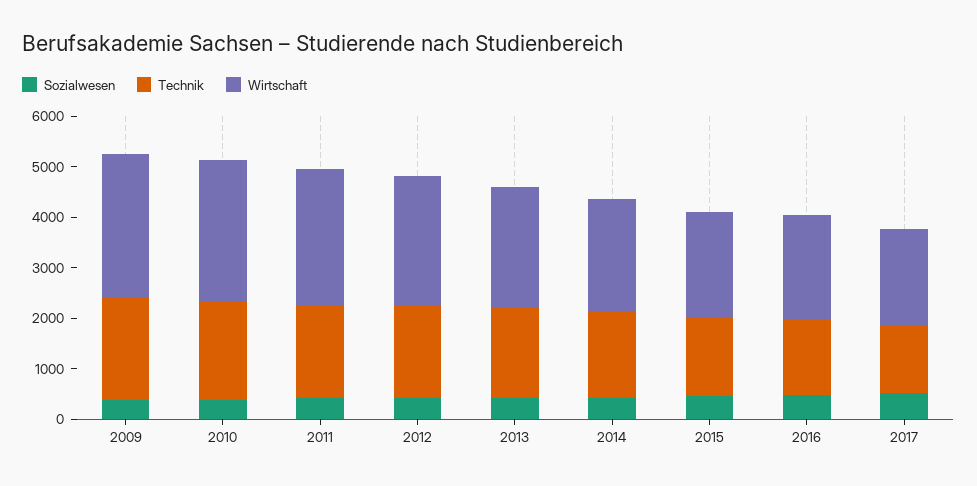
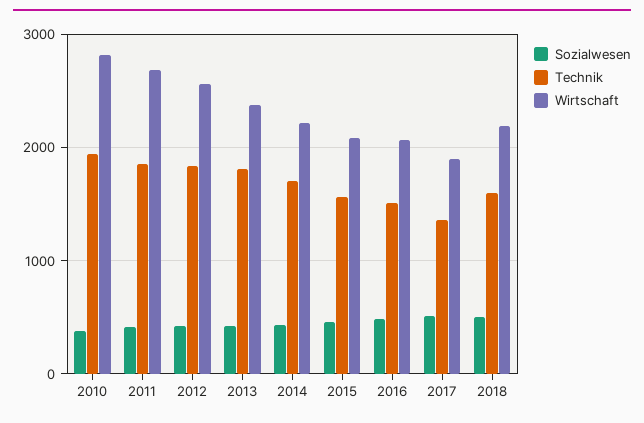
Sozialwesen, 2009: 400 -> none
Technik, 2009: 2000 -> none
Wirtschaft, 2009: 2800 -> none
Sozialwesen, 2018: none -> 500
Technik, 2018: none -> 1600
Wirtschaft, 2018: none -> 2200

